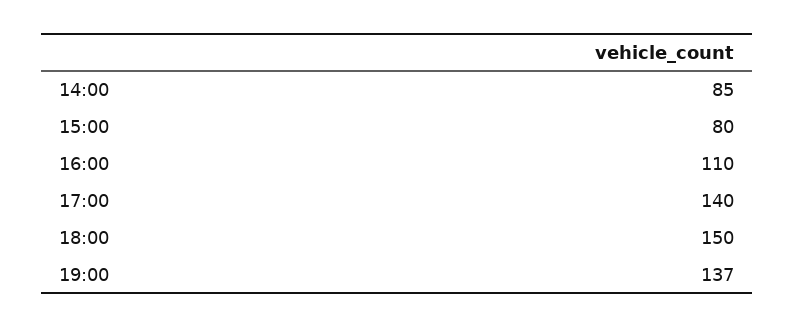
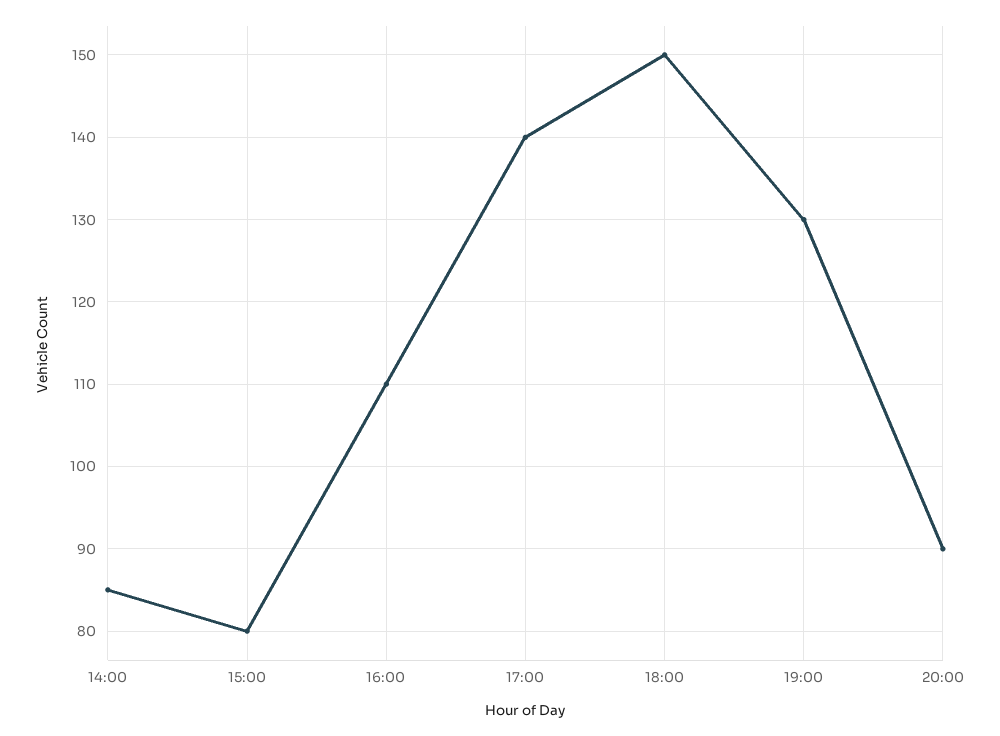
19:00: 137 -> 130
20:00: none -> 90

